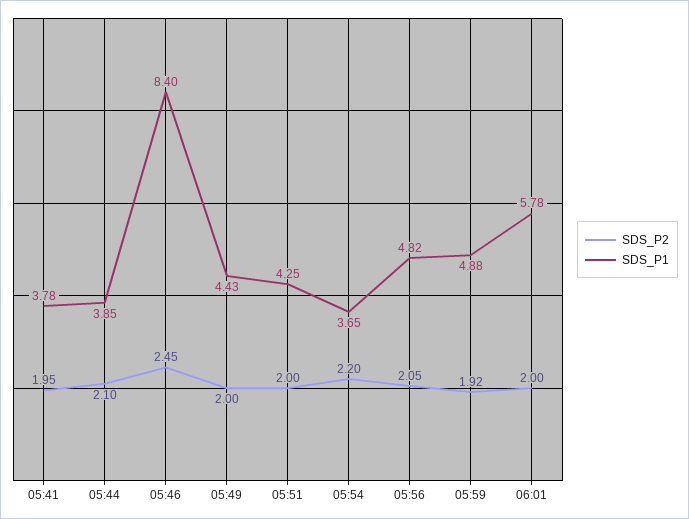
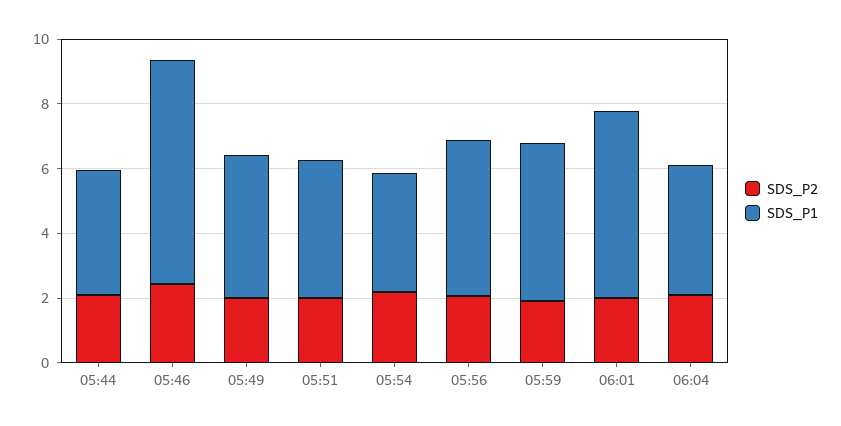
SDS_P2, 05:41: 1.95 -> none
SDS_P1, 05:41: 3.78 -> none
SDS_P1, 05:46: 8.4 -> 7
SDS_P2, 06:04: none -> 2
SDS_P1, 06:04: none -> 4

